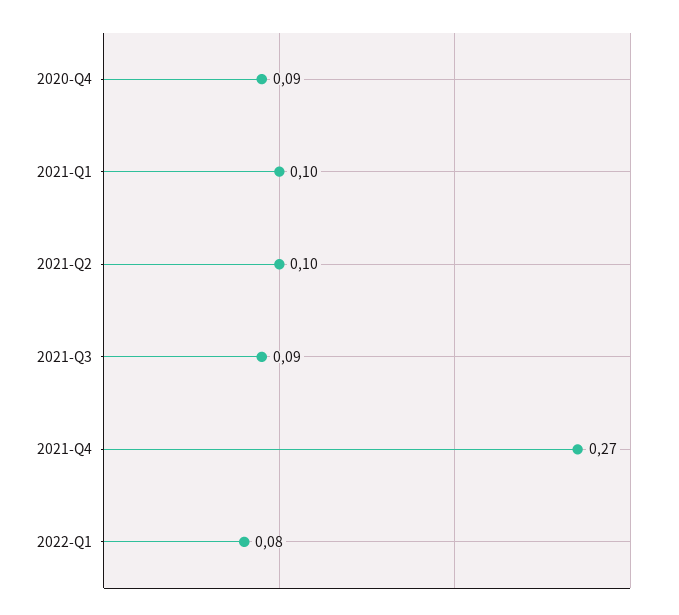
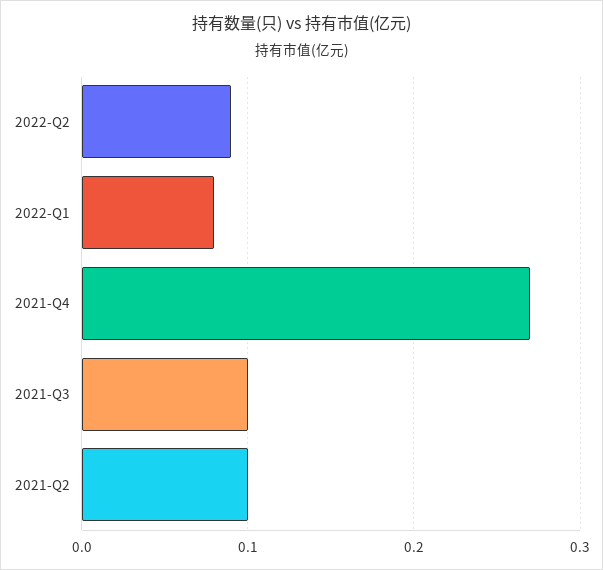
2020-Q4: 0.09 -> none
2021-Q1: 0.1 -> none
2021-Q3: 0.09 -> 0.1
2022-Q2: none -> 0.09

